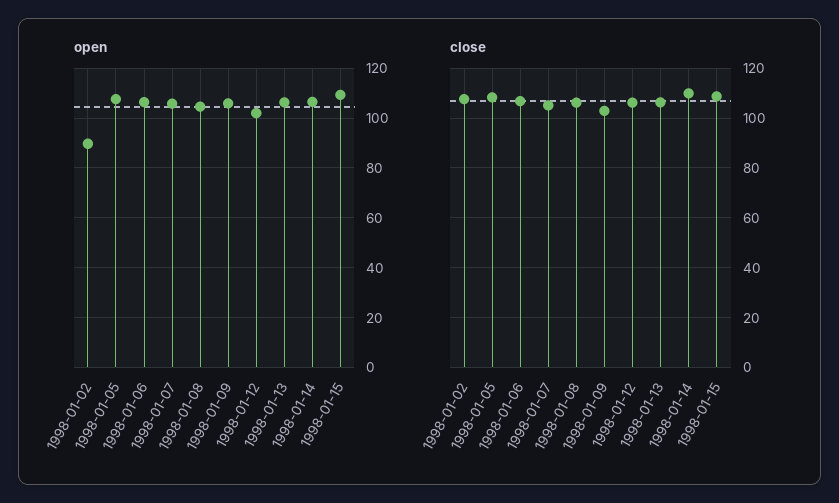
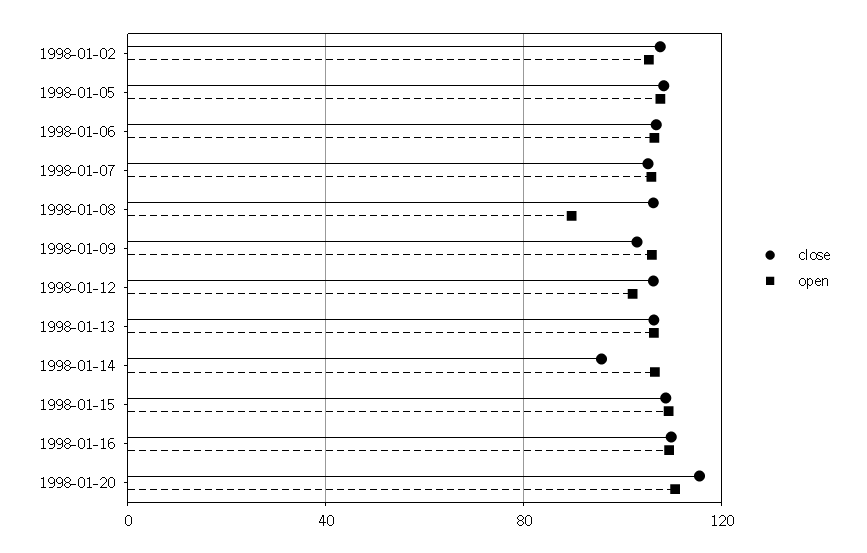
open, 1998-01-02: 90 -> 105
open, 1998-01-08: 105 -> 90
close, 1998-01-14: 110 -> 95
close, 1998-01-16: none -> 110
open, 1998-01-16: none -> 110
close, 1998-01-20: none -> 115
open, 1998-01-20: none -> 110

